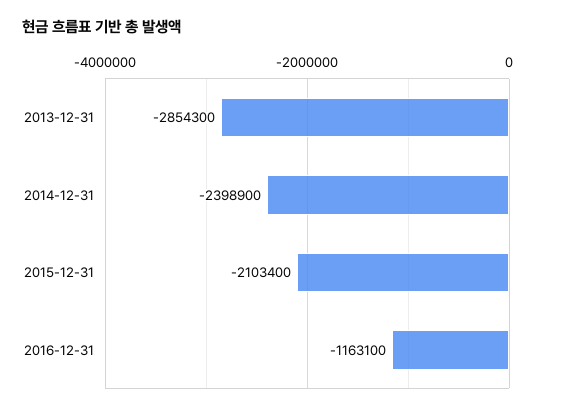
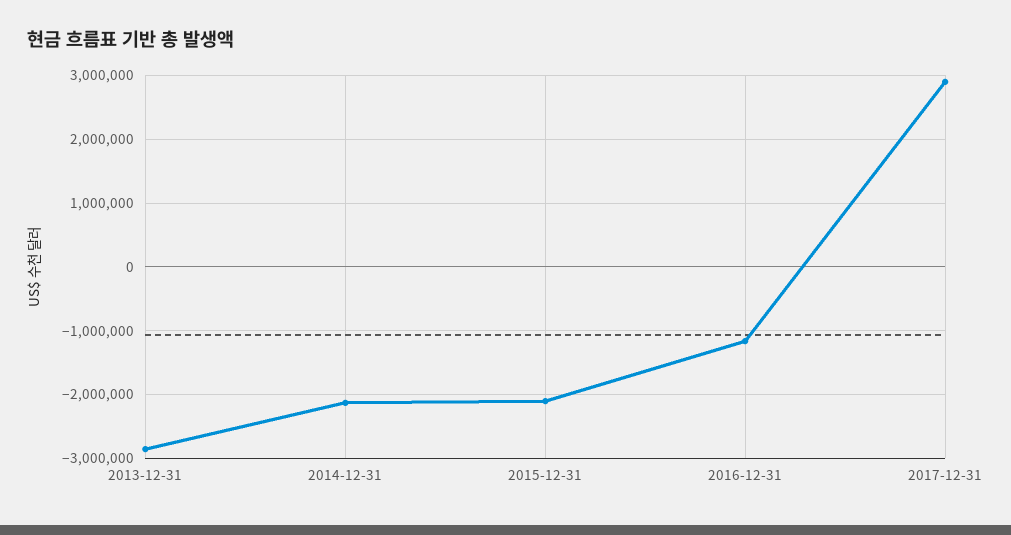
2014-12-31: -2398900 -> -2100000
2017-12-31: none -> 2900000

